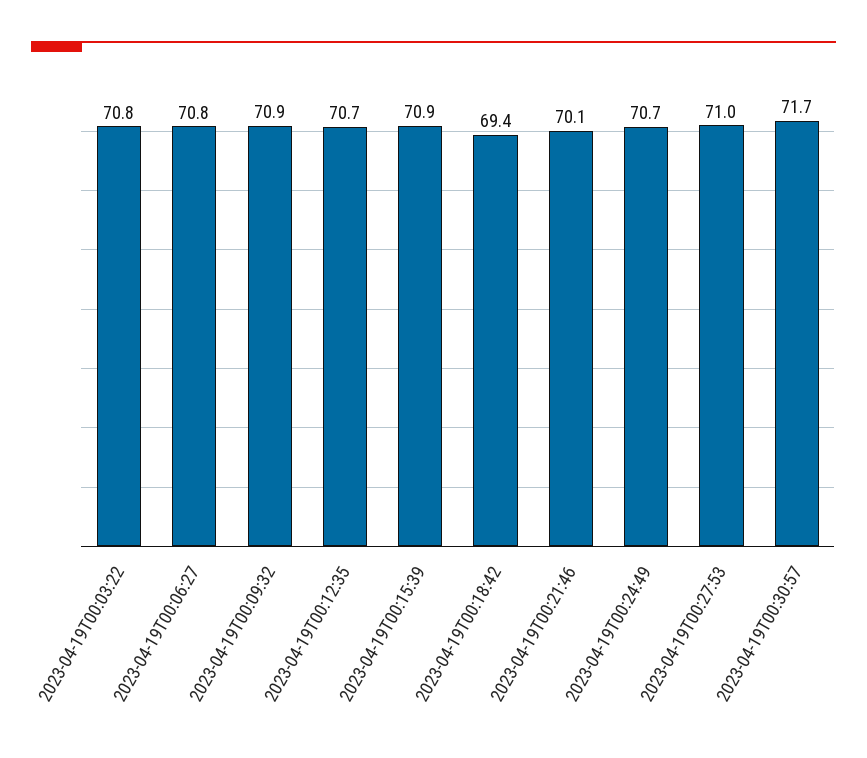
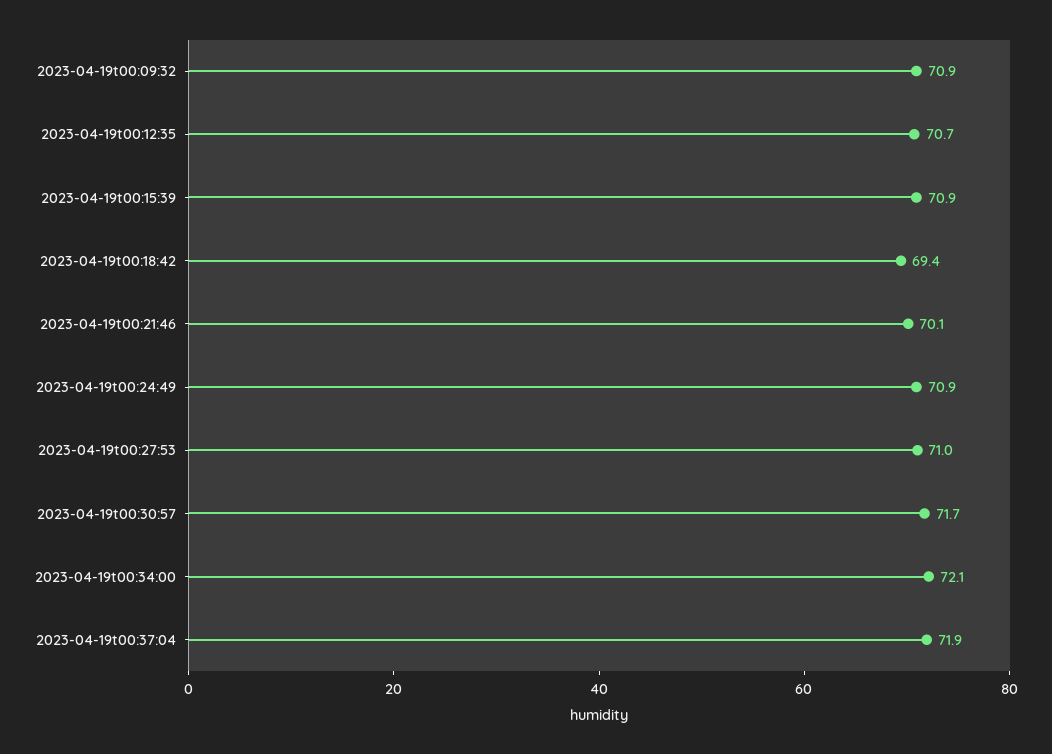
2023-04-19T00:03:22: 70.8 -> none
2023-04-19T00:06:27: 70.8 -> none
2023-04-19T00:24:49: 70.7 -> 70.9
2023-04-19t00:34:00: none -> 72.1
2023-04-19t00:37:04: none -> 71.9

